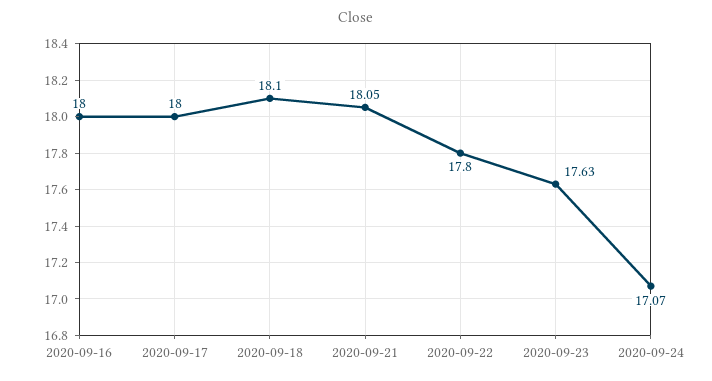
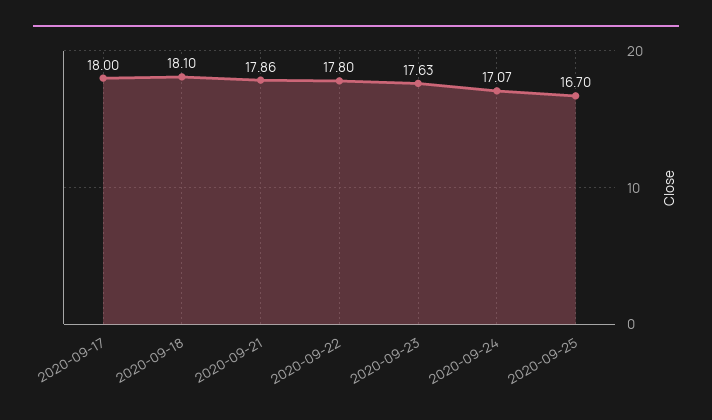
2020-09-16: 18 -> none
2020-09-21: 18.05 -> 17.86
2020-09-25: none -> 16.7

